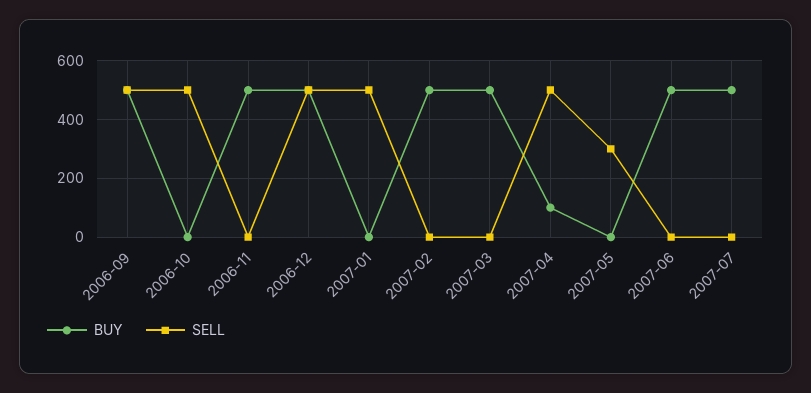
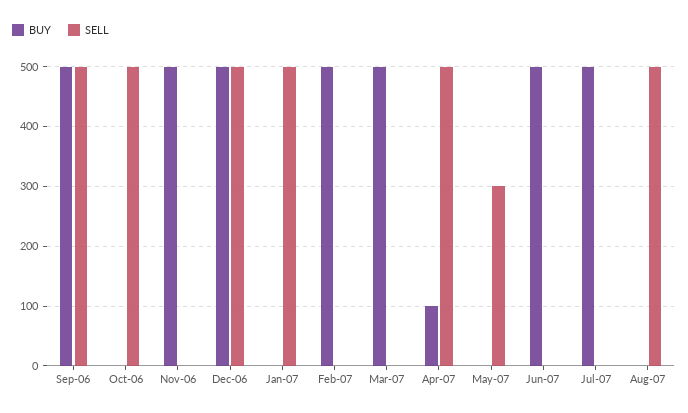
BUY, Aug-07: none -> 0
SELL, Aug-07: none -> 500

